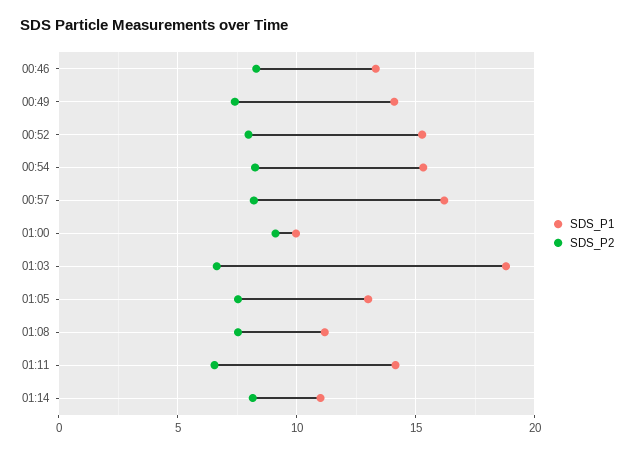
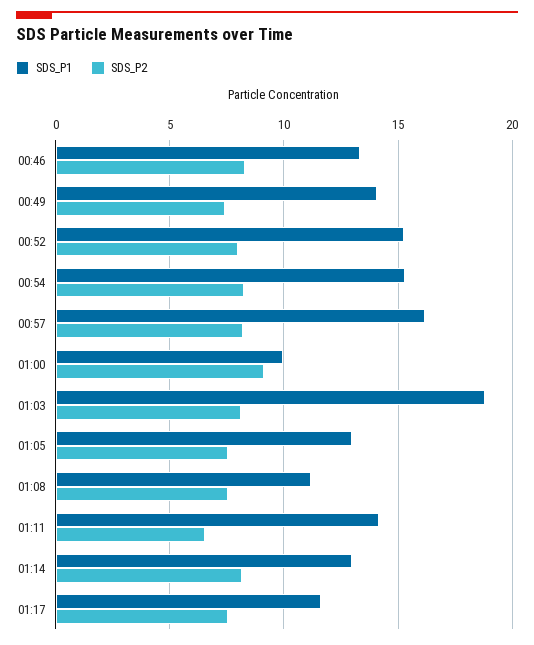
SDS_P2, 01:03: 6.5 -> 8
SDS_P1, 01:14: 11 -> 13
SDS_P1, 01:17: none -> 11.5
SDS_P2, 01:17: none -> 7.5

